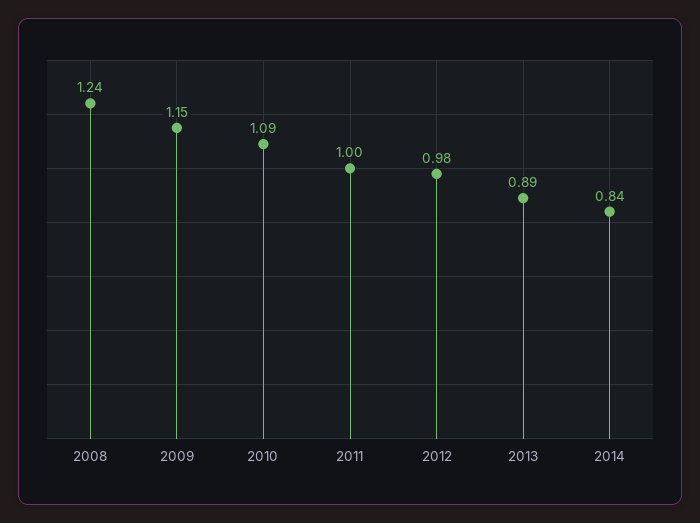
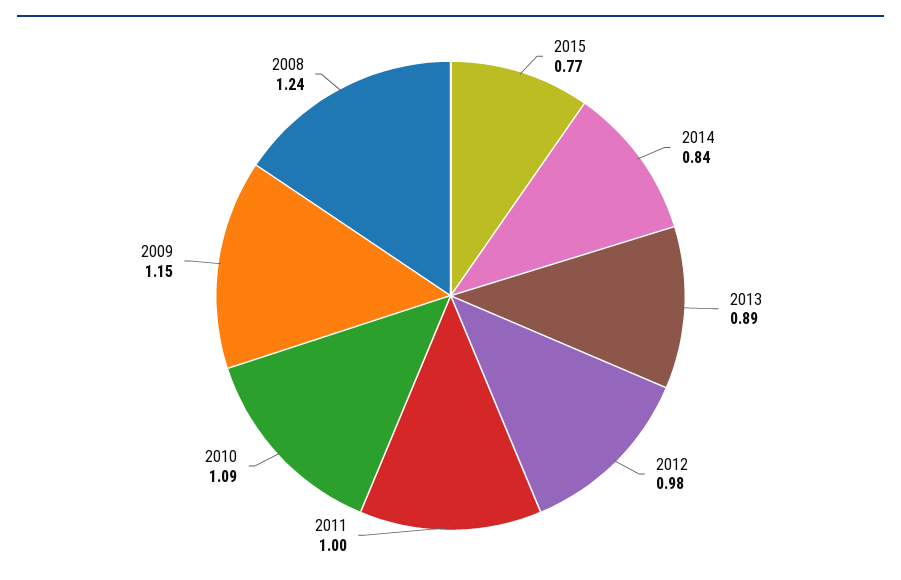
2015: none -> 0.77

